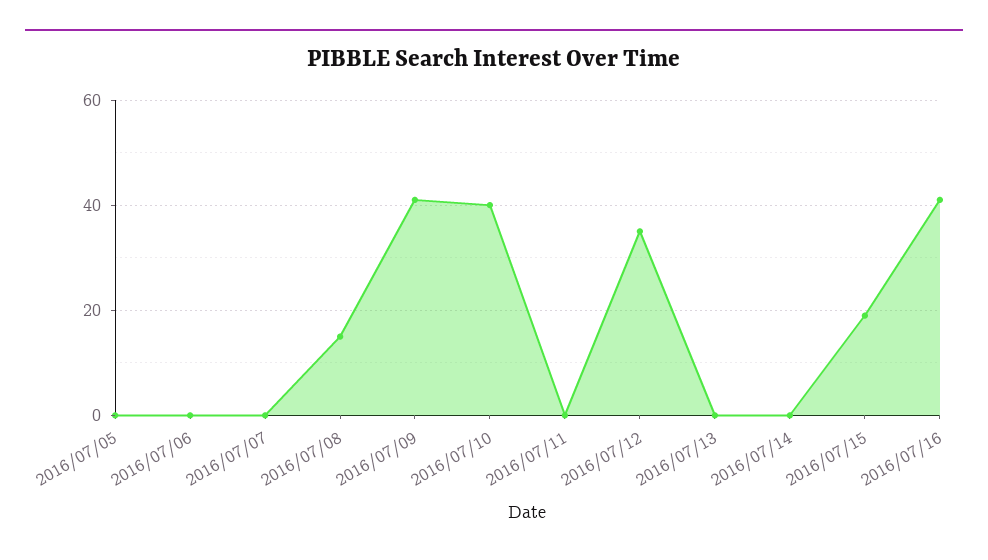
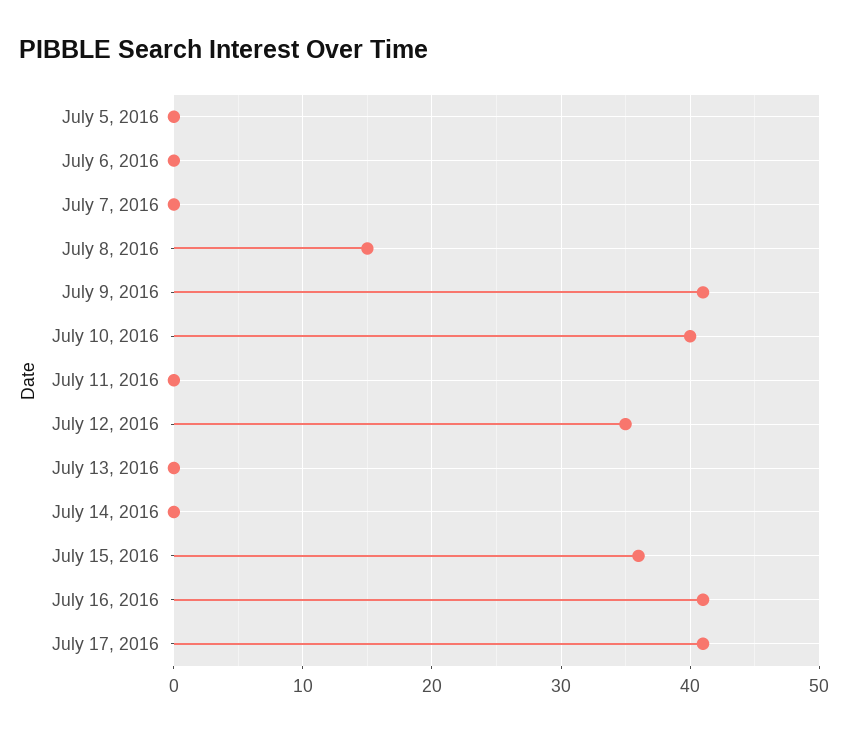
2016/07/15: 20 -> 36
July 17, 2016: none -> 41

